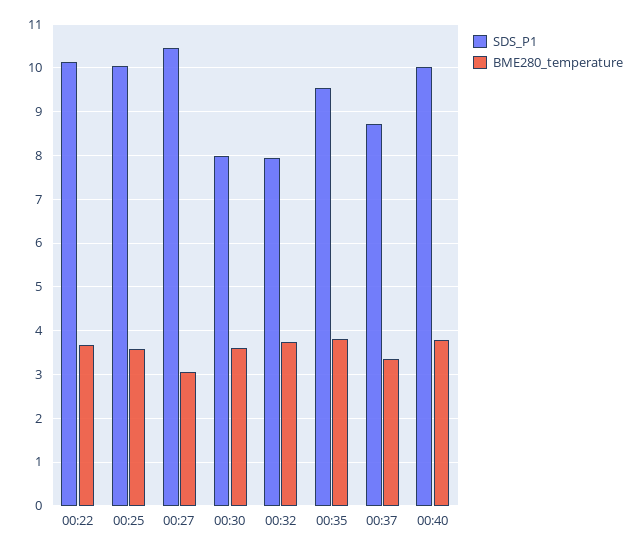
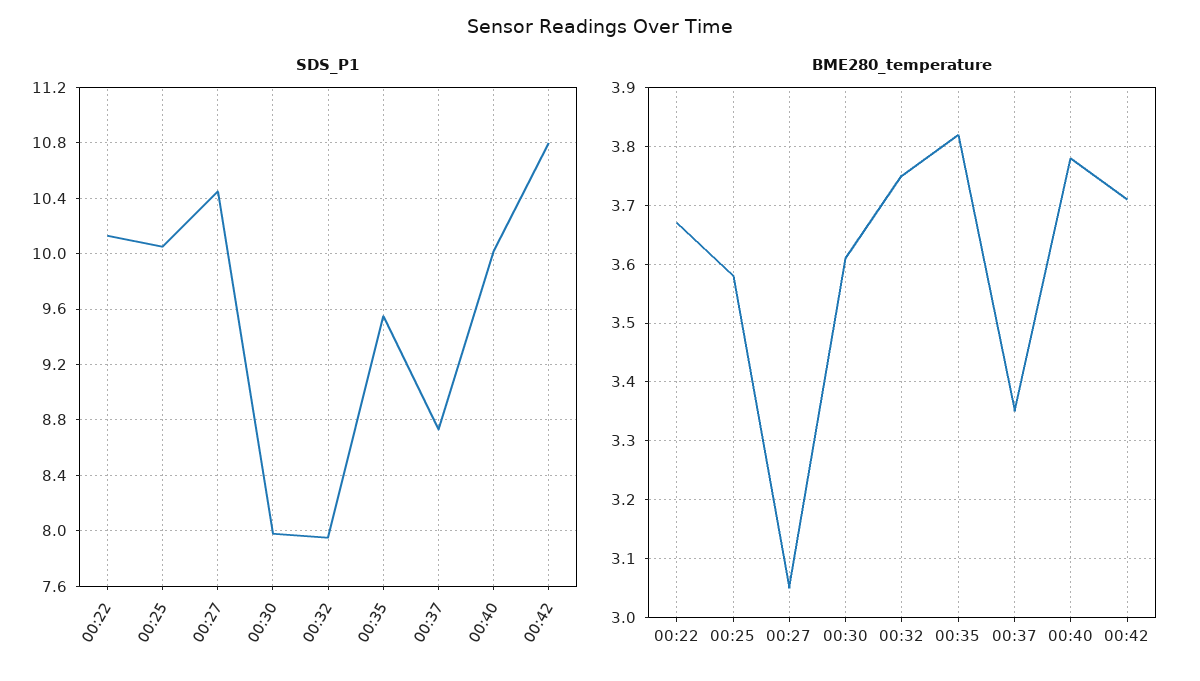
SDS_P1, 00:42: none -> 10.8
BME280_temperature, 00:42: none -> 3.7

